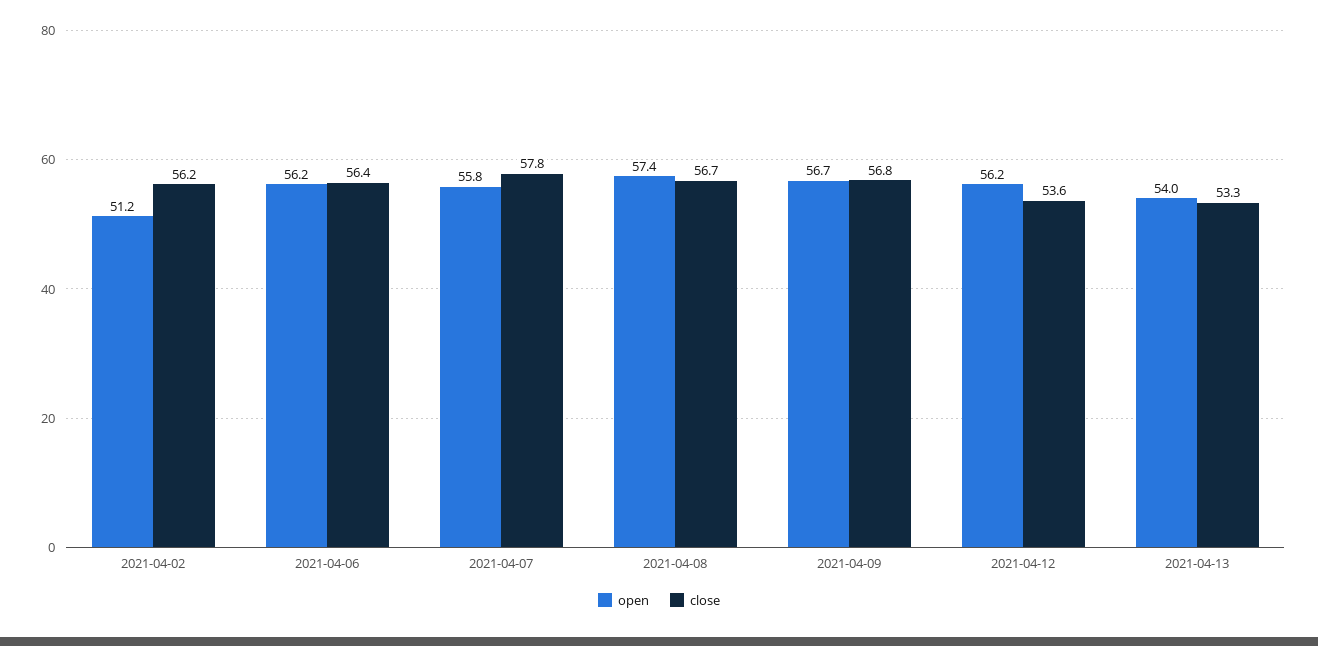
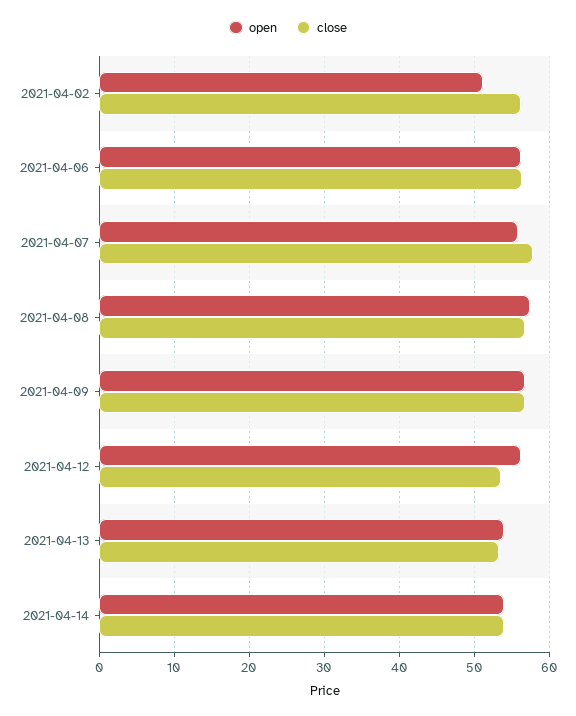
open, 2021-04-14: none -> 54
close, 2021-04-14: none -> 54

